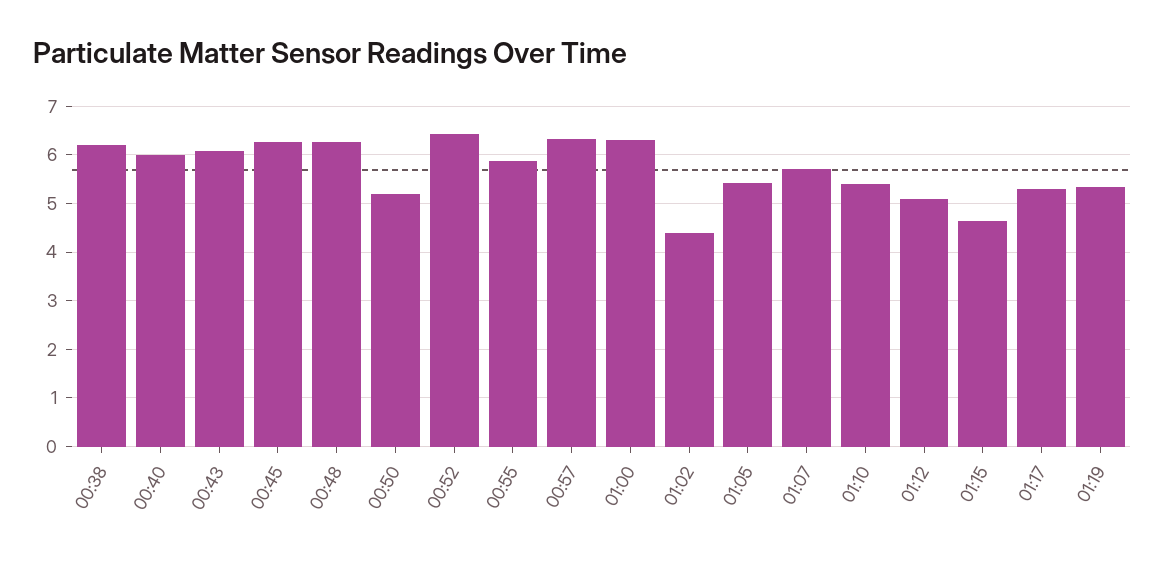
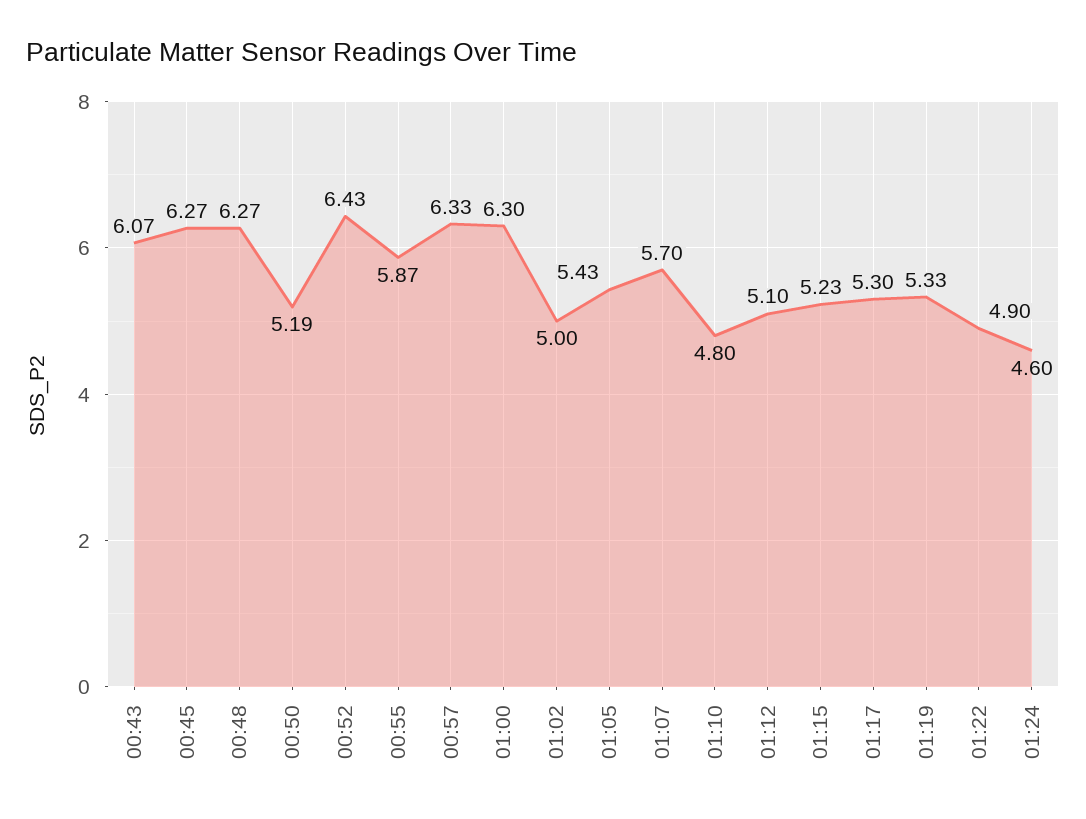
00:38: 6.2 -> none
00:40: 6 -> none
01:02: 4.4 -> 5
01:10: 5.4 -> 4.8
01:15: 4.6 -> 5.23
01:22: none -> 4.9
01:24: none -> 4.6

